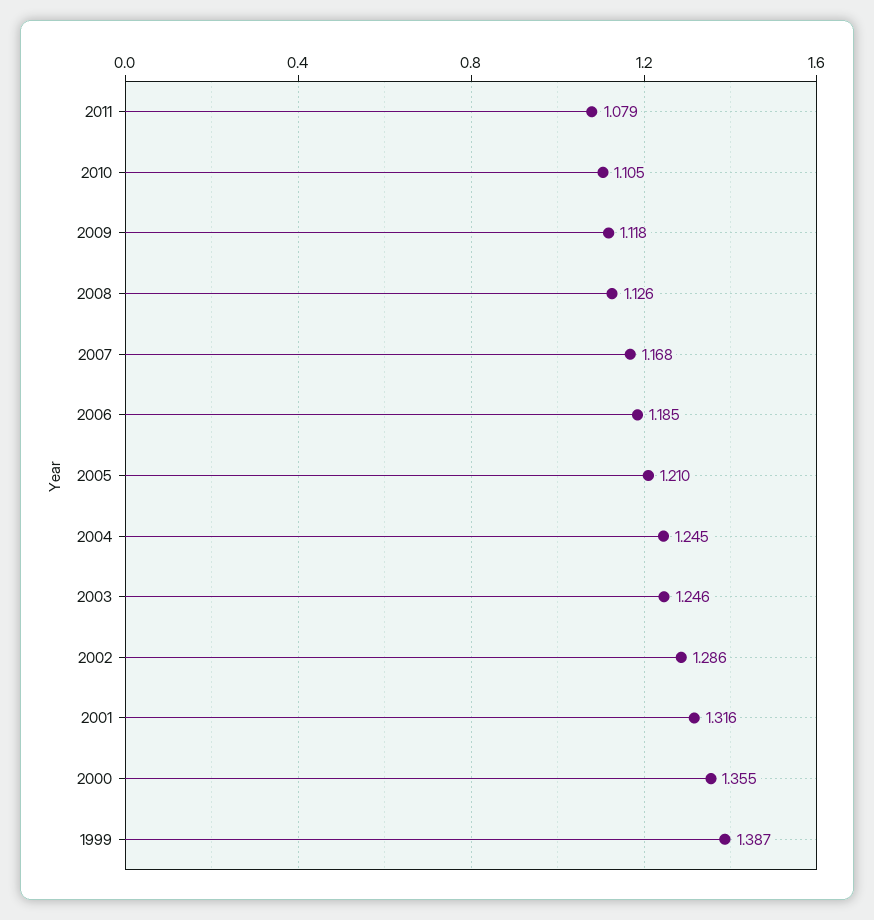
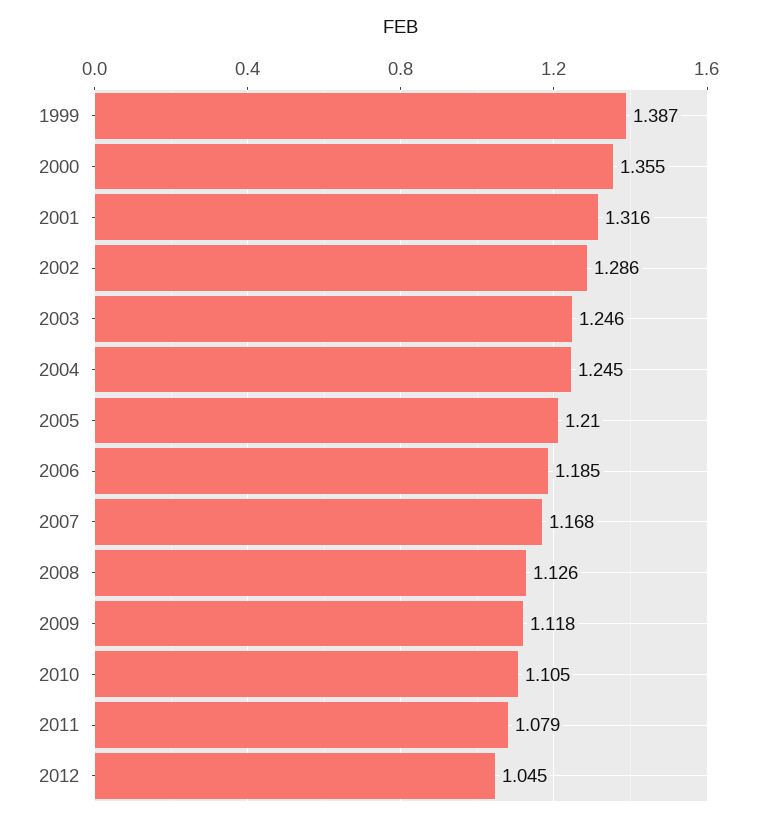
2012: none -> 1.045

